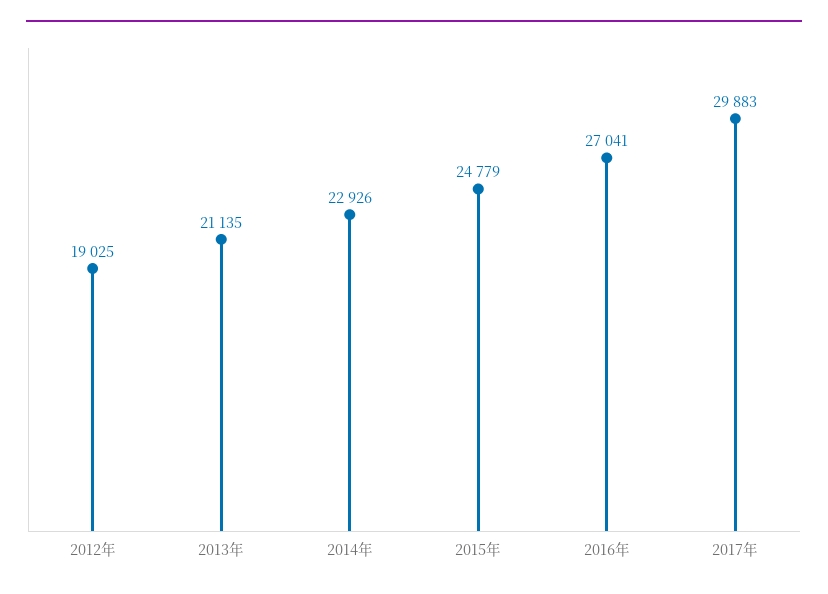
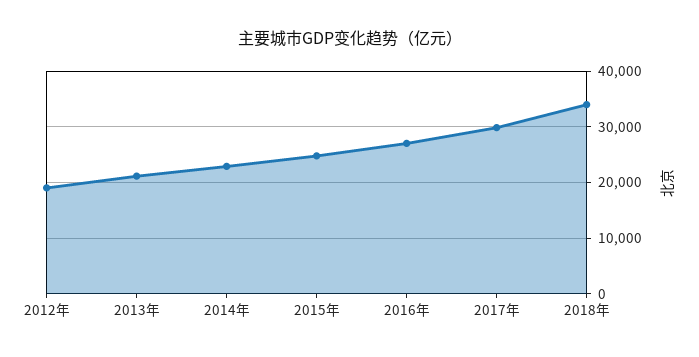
2018年: none -> 34000

